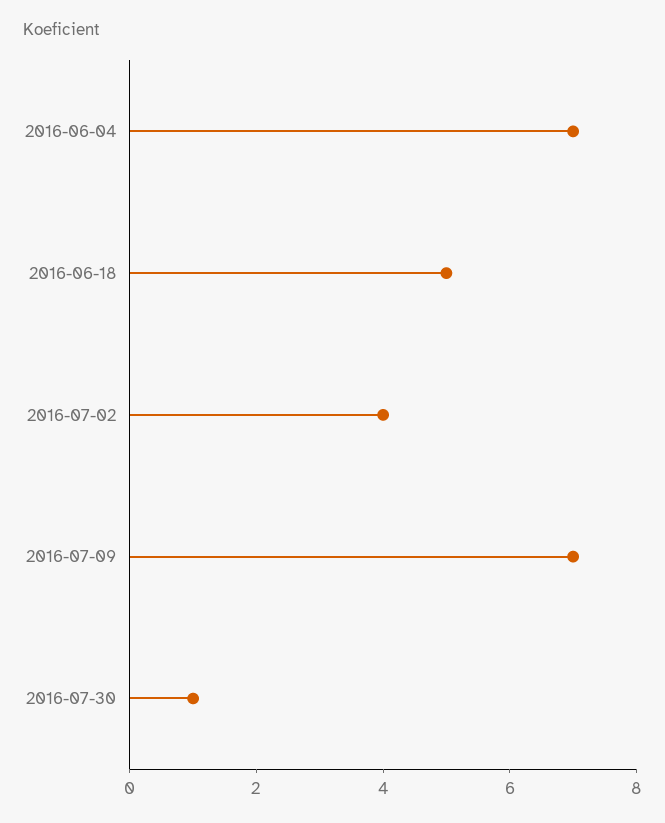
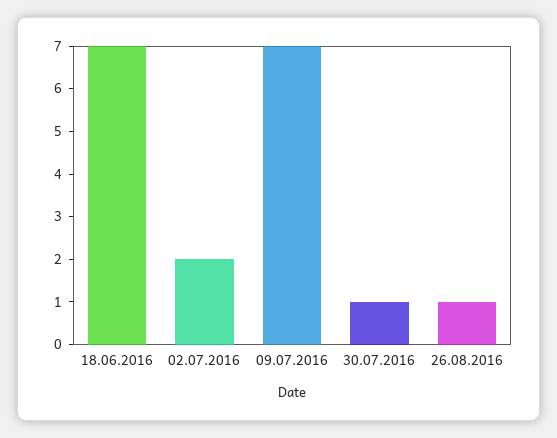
2016-06-04: 7 -> none
2016-06-18: 5 -> 7
2016-07-02: 4 -> 2
26.08.2016: none -> 1

